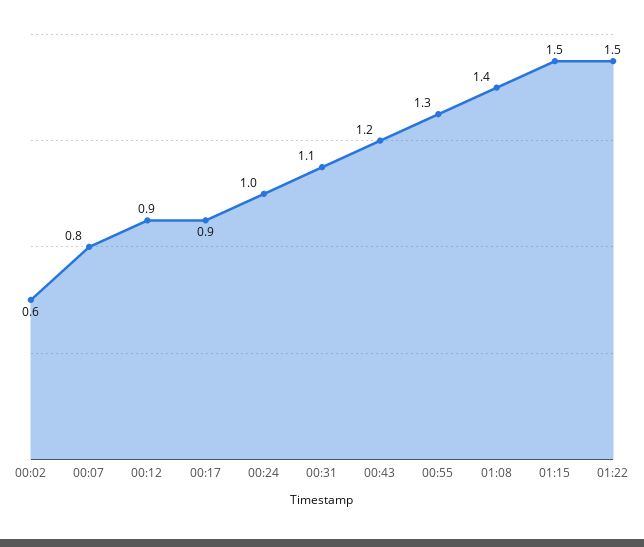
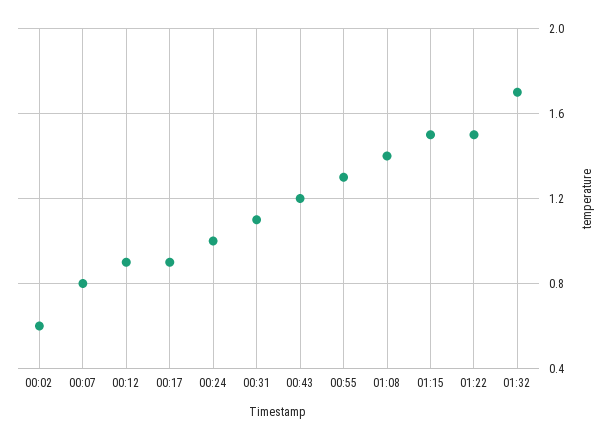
01:32: none -> 1.7

